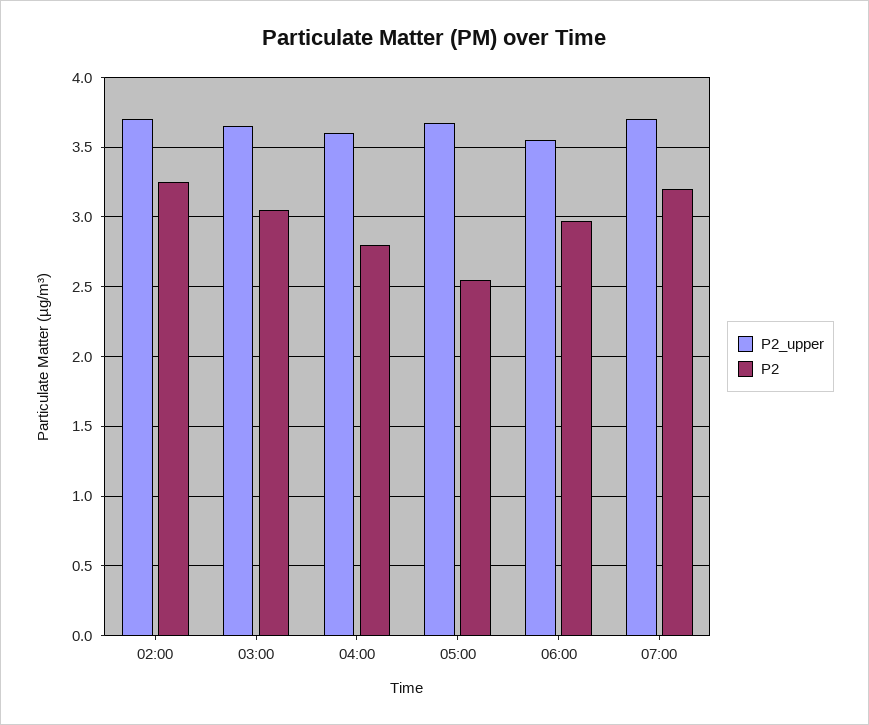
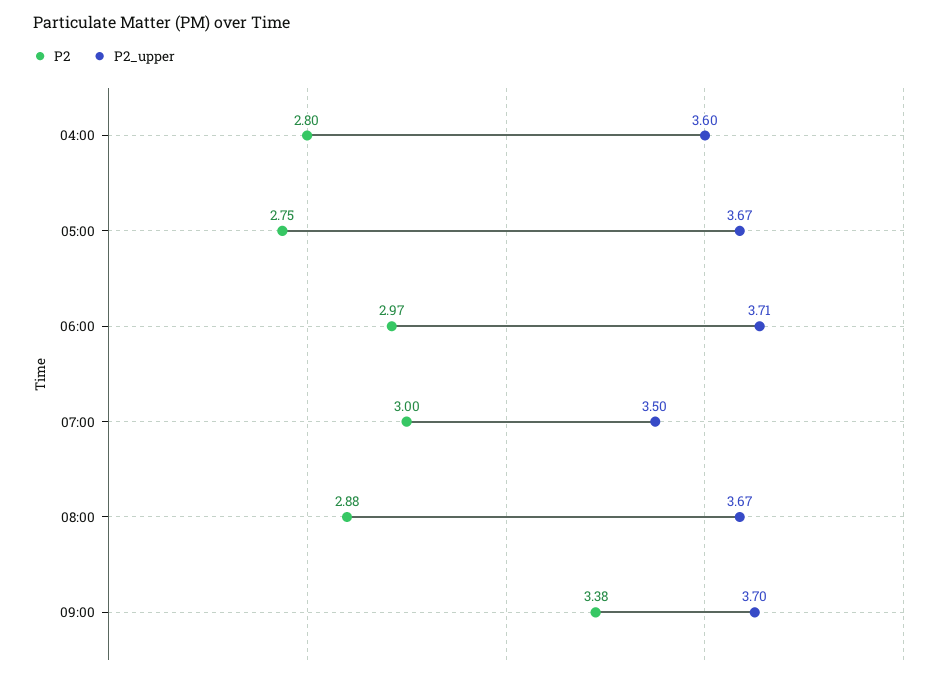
P2_upper, 02:00: 3.7 -> none
P2, 02:00: 3.25 -> none
P2_upper, 03:00: 3.65 -> none
P2, 03:00: 3.05 -> none
P2, 05:00: 2.55 -> 2.75
P2_upper, 06:00: 3.55 -> 3.71
P2_upper, 07:00: 3.7 -> 3.5
P2, 07:00: 3.2 -> 3
P2, 08:00: none -> 2.88
P2_upper, 08:00: none -> 3.67
P2, 09:00: none -> 3.38
P2_upper, 09:00: none -> 3.7

